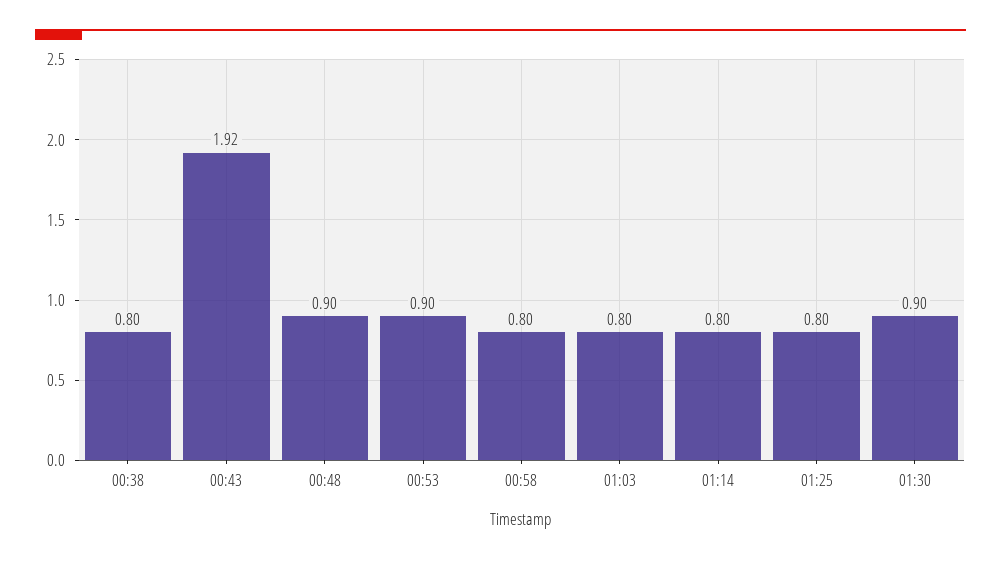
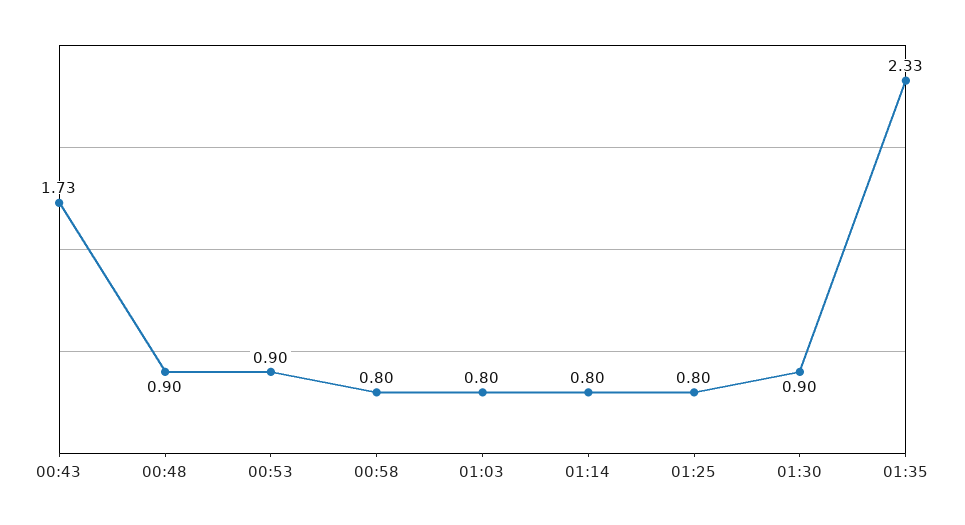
00:38: 0.8 -> none
00:43: 1.92 -> 1.73
01:35: none -> 2.33

